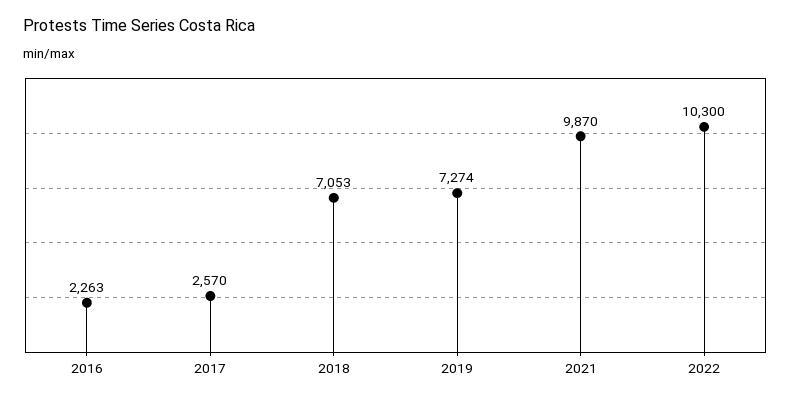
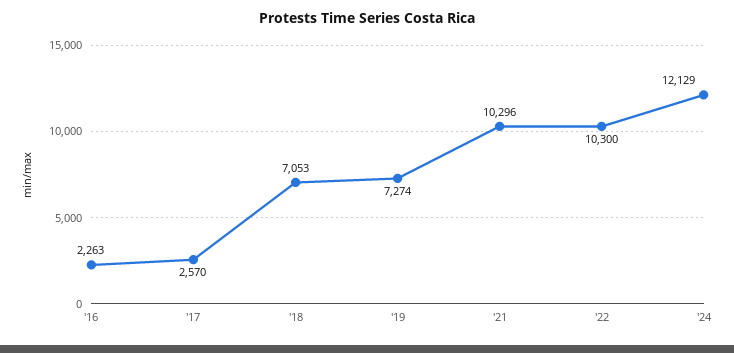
2021: 9870 -> 10296
'24: none -> 12129

